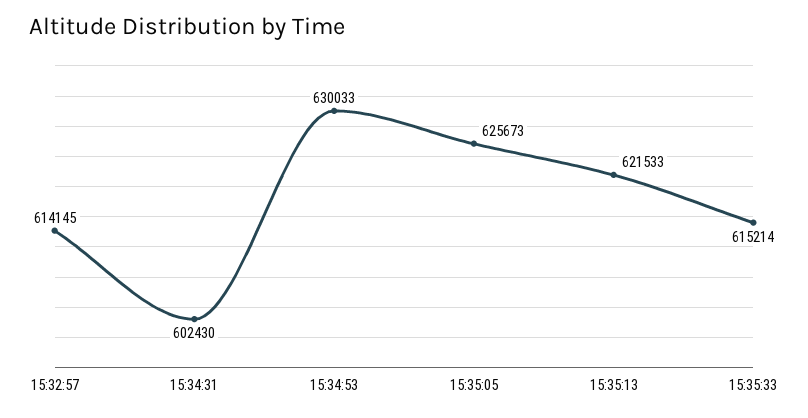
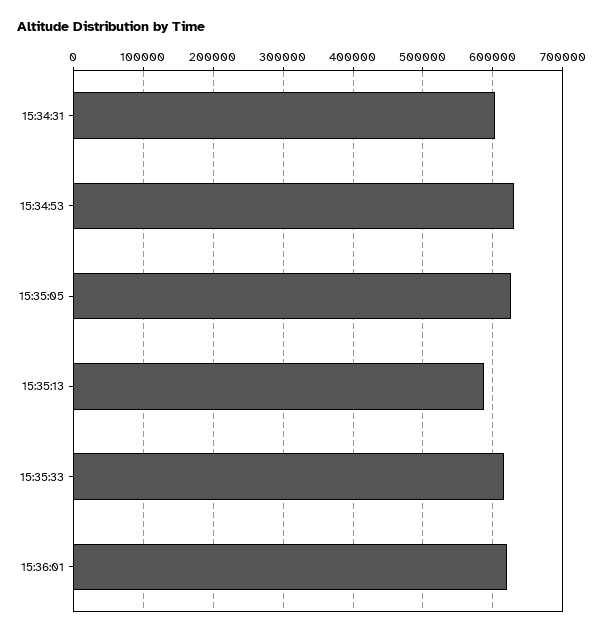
15:32:57: 614145 -> none
15:35:13: 621533 -> 590000
15:36:01: none -> 620000

